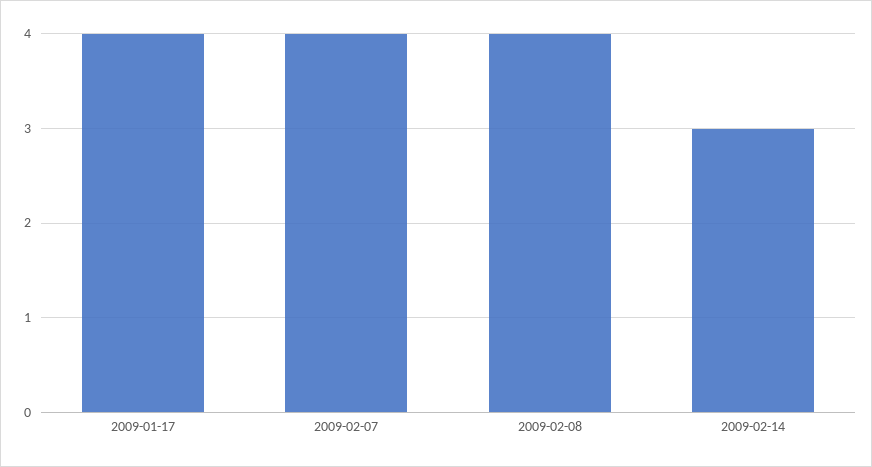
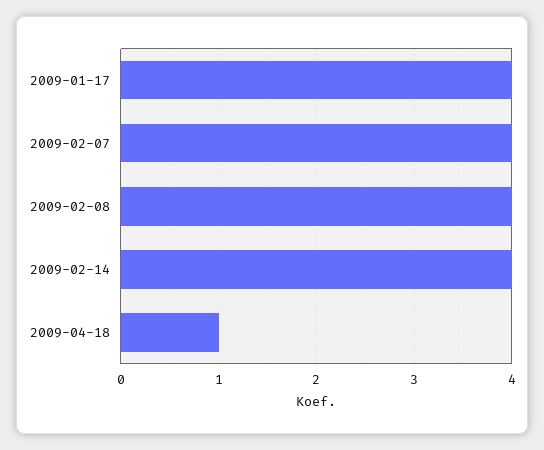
2009-02-14: 3 -> 4
2009-04-18: none -> 1

